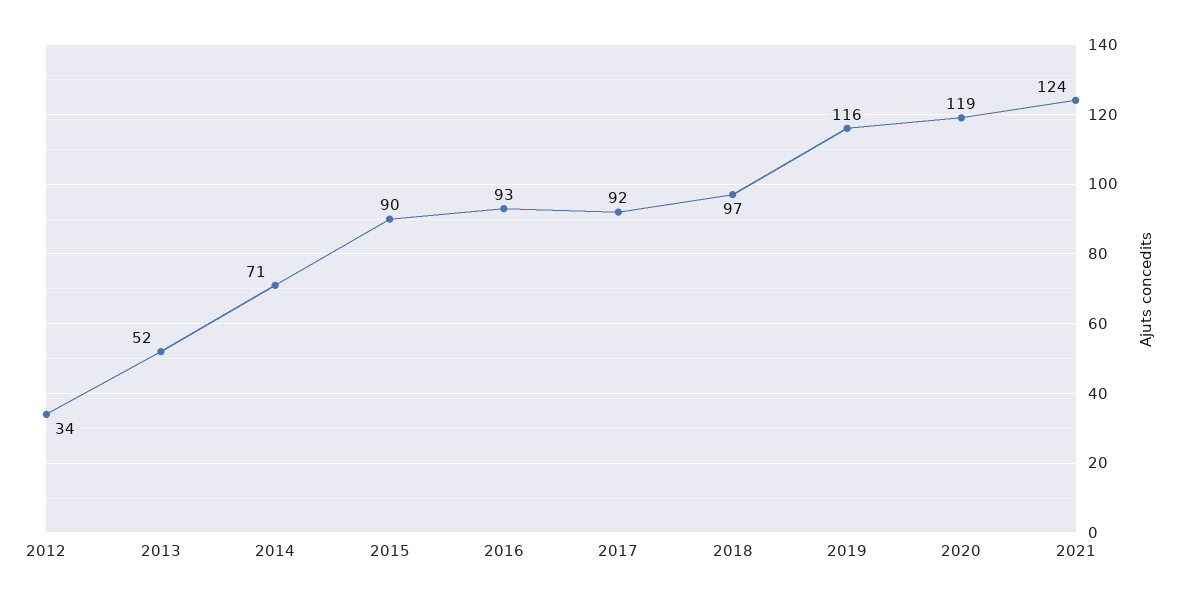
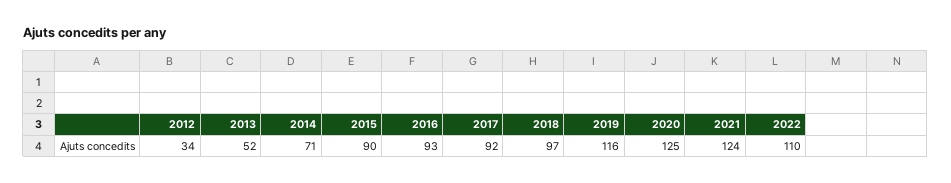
2020: 119 -> 125
2022: none -> 110

